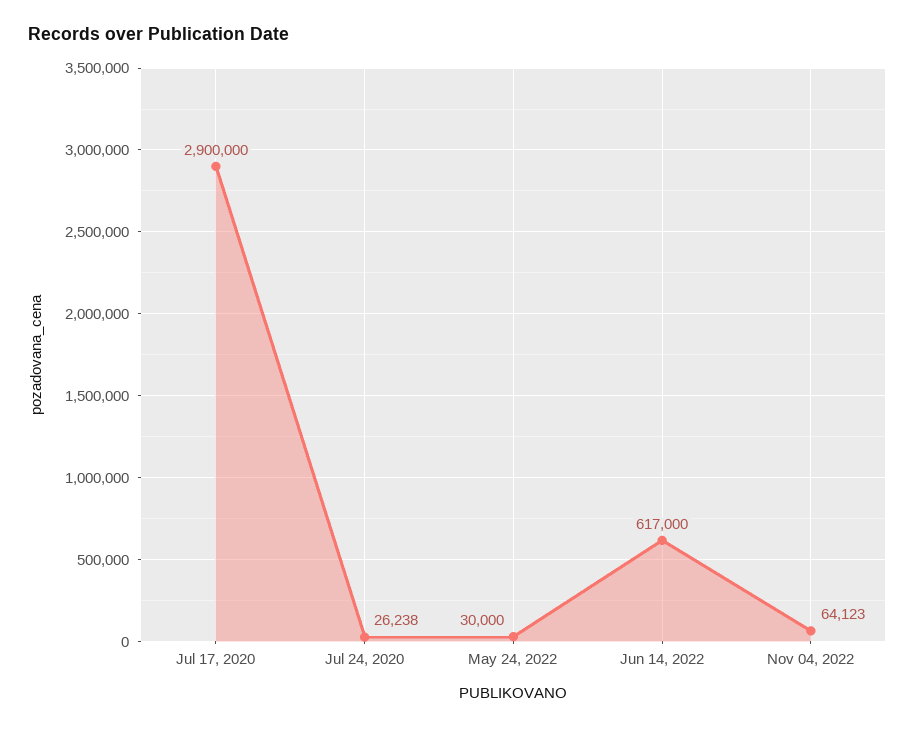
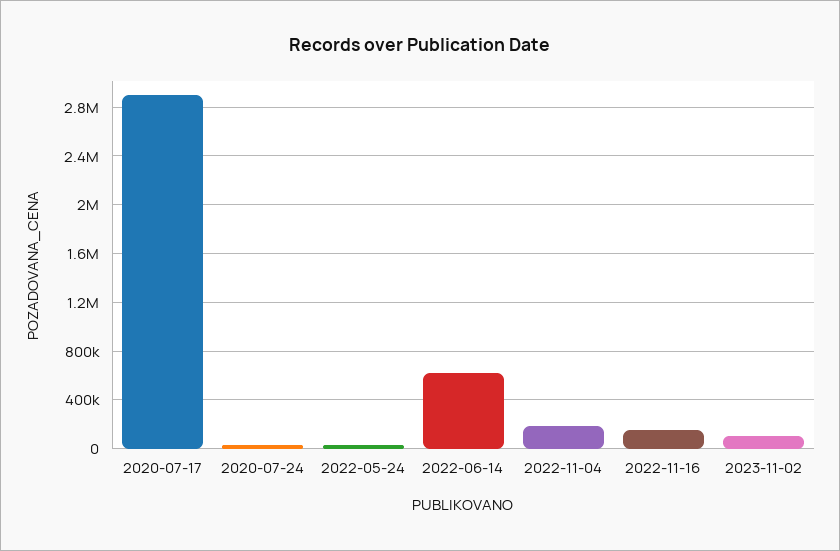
Nov 04, 2022: 64123 -> 200000
2022-11-16: none -> 150000
2023-11-02: none -> 100000

